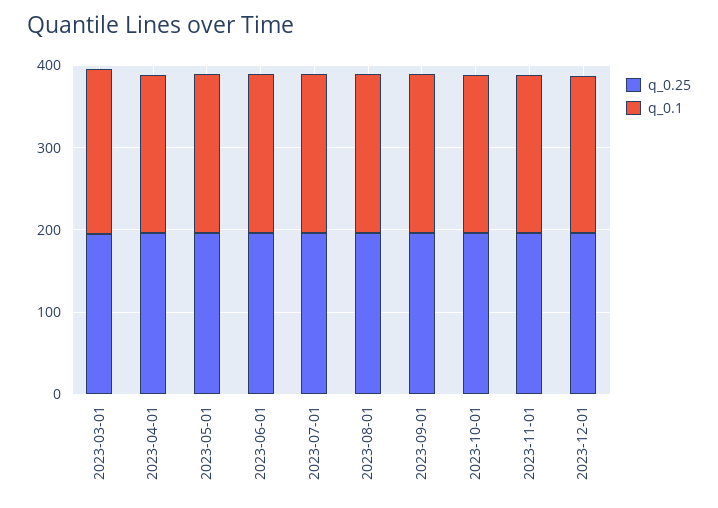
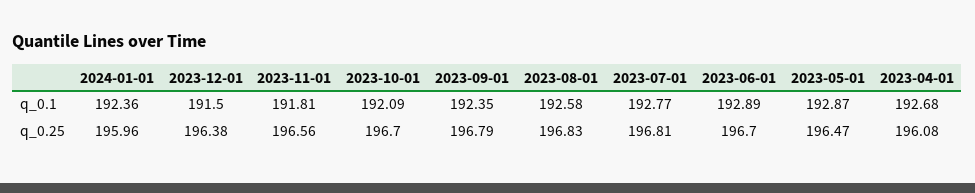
q_0.25, 2023-03-01: 200 -> none
q_0.1, 2023-03-01: 200 -> none
q_0.1, 2024-01-01: none -> 192.36
q_0.25, 2024-01-01: none -> 195.96

